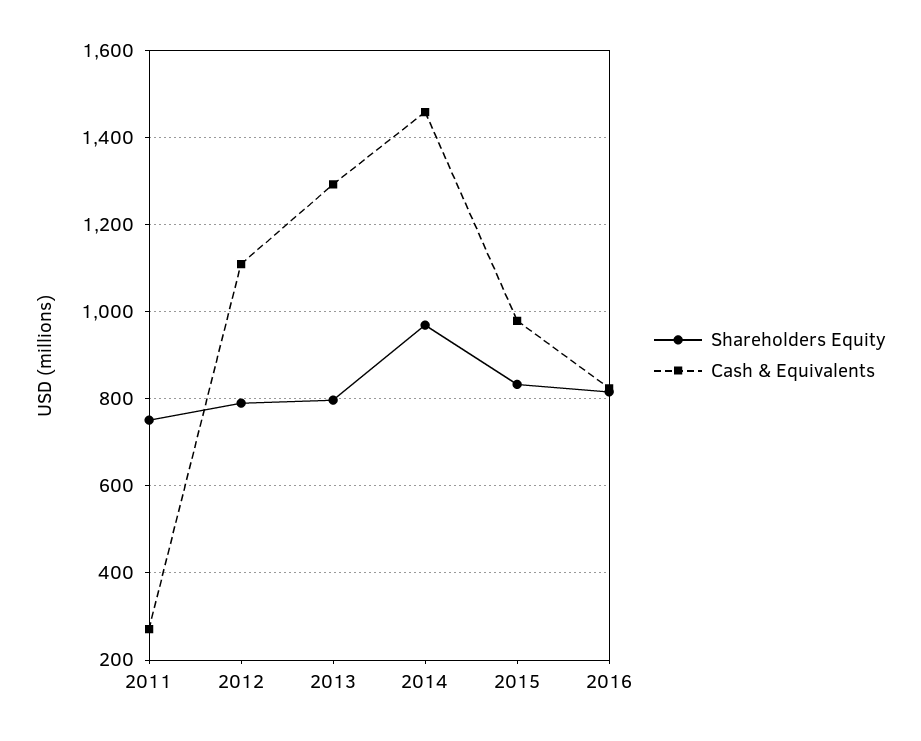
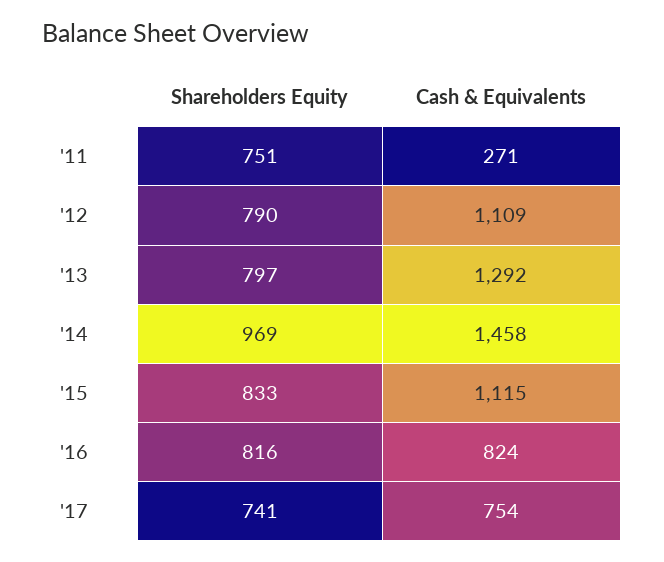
Cash & Equivalents, 2015: 980 -> 1115
Shareholders Equity, '17: none -> 741
Cash & Equivalents, '17: none -> 754

